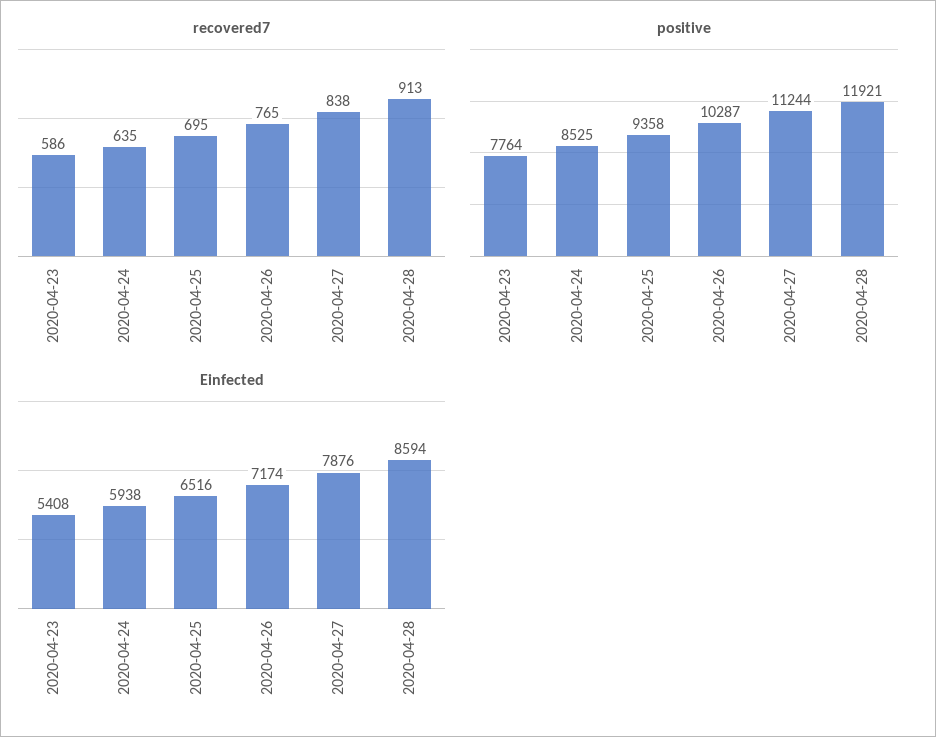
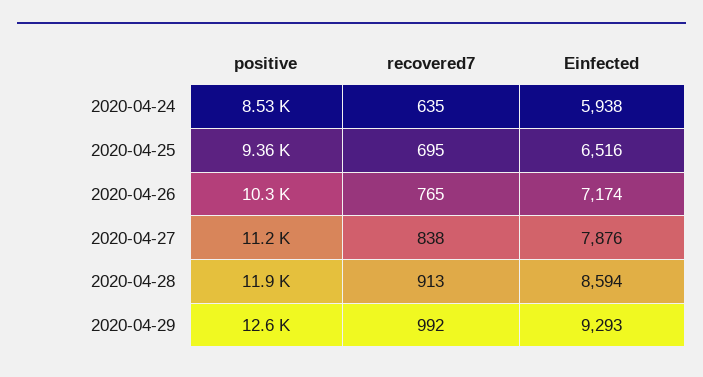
recovered7, 2020-04-23: 586 -> none
positive, 2020-04-23: 7764 -> none
Einfected, 2020-04-23: 5408 -> none
positive, 2020-04-29: none -> 12600
recovered7, 2020-04-29: none -> 992
Einfected, 2020-04-29: none -> 9293

